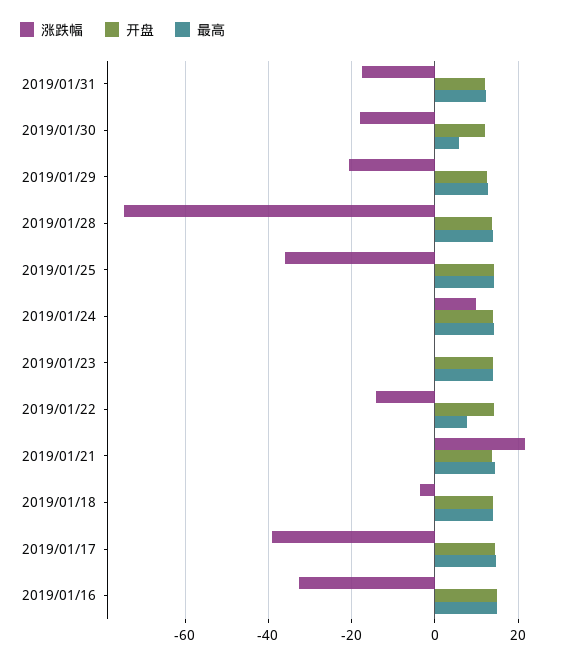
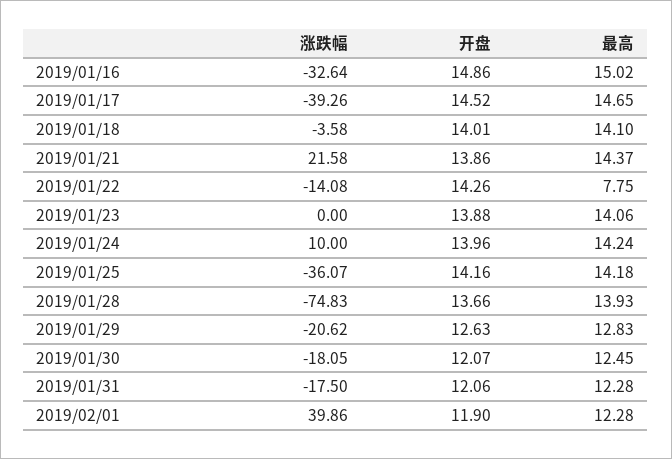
最高, 2019/01/30: 6 -> 12.45
涨跌幅, 2019/02/01: none -> 39.86
开盘, 2019/02/01: none -> 11.9
最高, 2019/02/01: none -> 12.28

